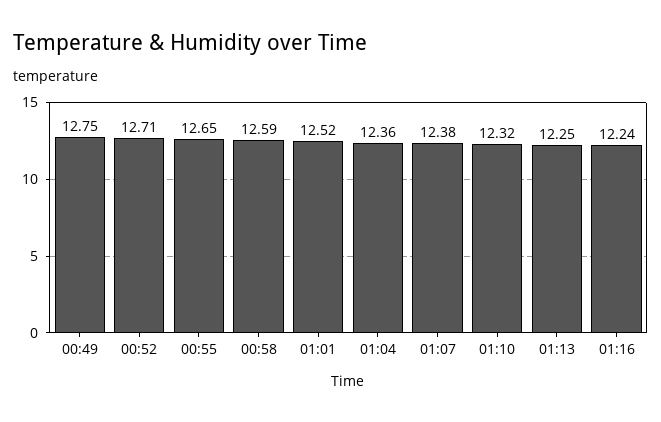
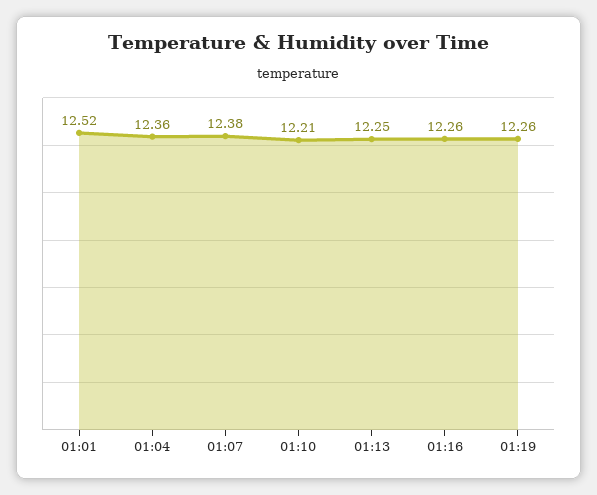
00:49: 12.75 -> none
00:52: 12.71 -> none
00:55: 12.65 -> none
00:58: 12.59 -> none
01:10: 12.32 -> 12.21
01:16: 12.24 -> 12.26
01:19: none -> 12.26

